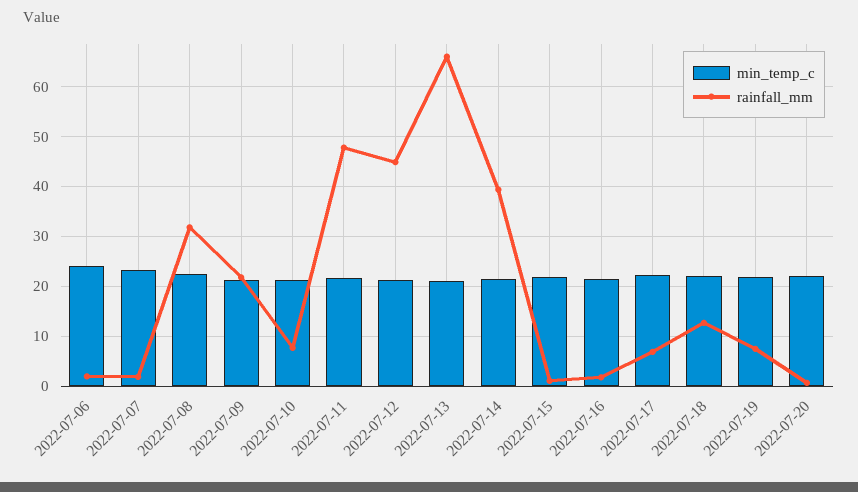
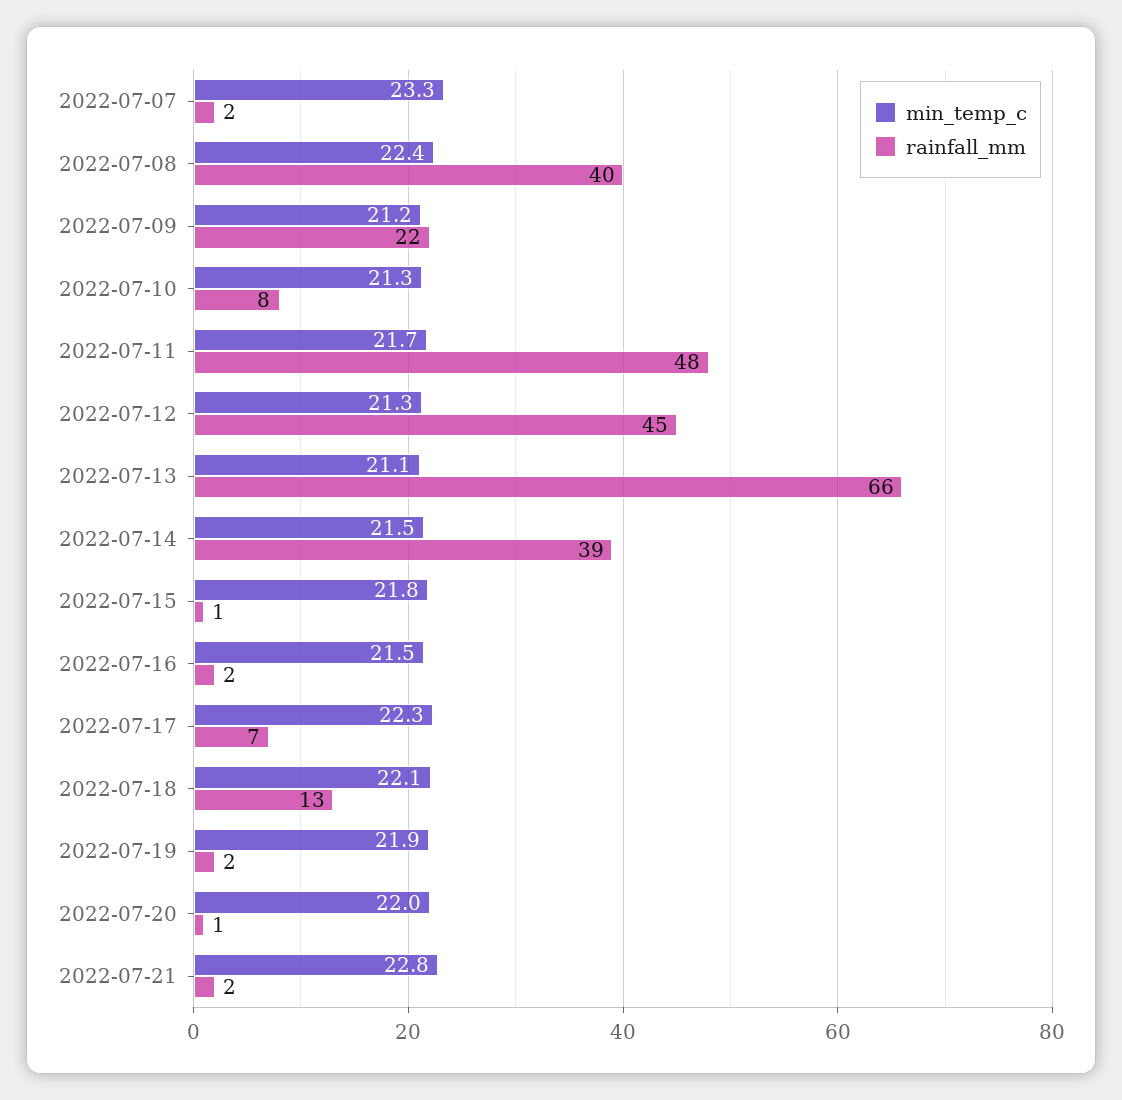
min_temp_c, 2022-07-06: 24 -> none
rainfall_mm, 2022-07-06: 2 -> none
rainfall_mm, 2022-07-08: 32 -> 40
rainfall_mm, 2022-07-19: 8 -> 2
min_temp_c, 2022-07-21: none -> 22.8
rainfall_mm, 2022-07-21: none -> 2

